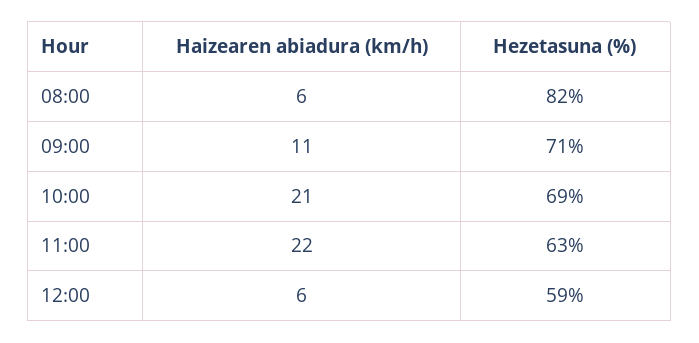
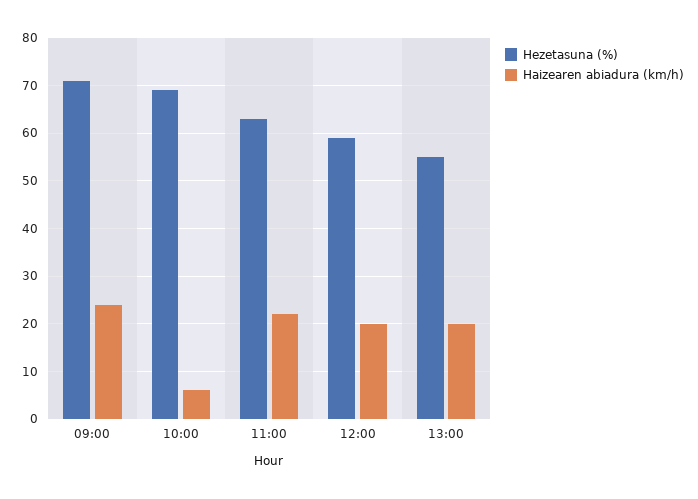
Haizearen abiadura (km/h), 08:00: 6 -> none
Hezetasuna (%), 08:00: 82 -> none
Haizearen abiadura (km/h), 09:00: 11 -> 25
Haizearen abiadura (km/h), 10:00: 21 -> 5
Haizearen abiadura (km/h), 12:00: 6 -> 20
Hezetasuna (%), 13:00: none -> 55
Haizearen abiadura (km/h), 13:00: none -> 20

